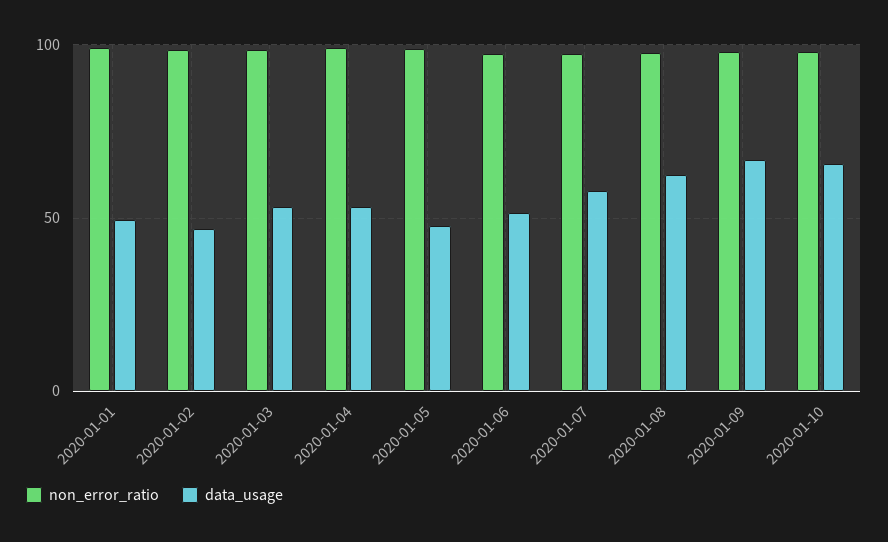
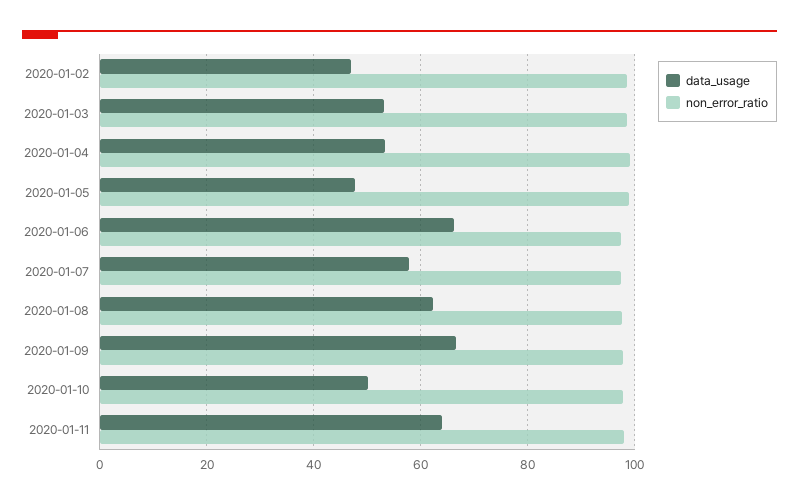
non_error_ratio, 2020-01-01: 100 -> none
data_usage, 2020-01-01: 50 -> none
data_usage, 2020-01-06: 50 -> 66
data_usage, 2020-01-10: 65 -> 50
data_usage, 2020-01-11: none -> 64
non_error_ratio, 2020-01-11: none -> 98

